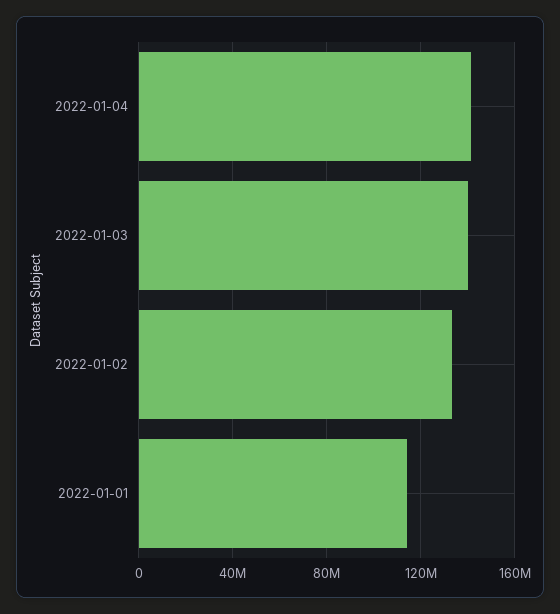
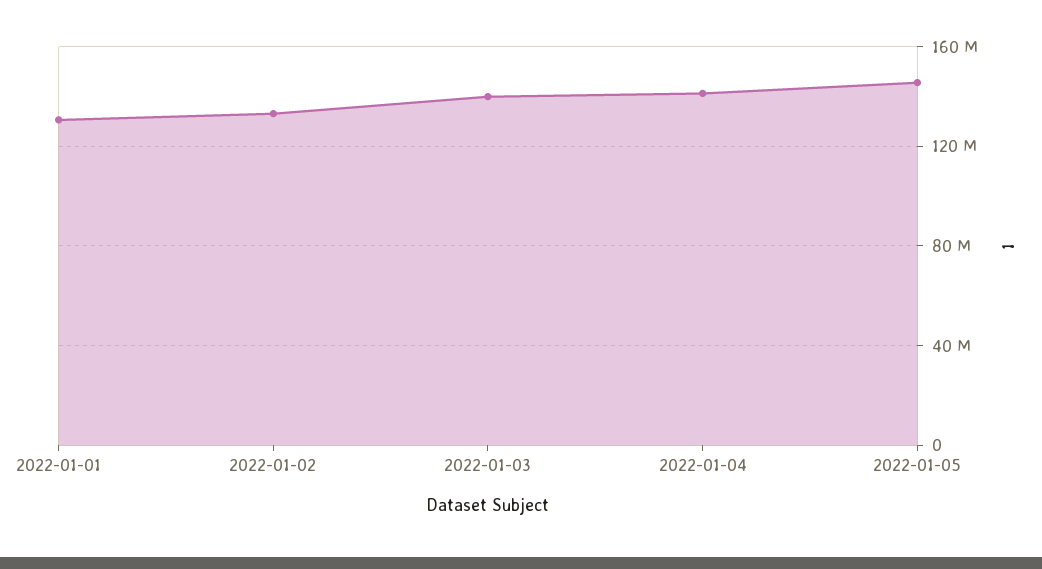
2022-01-01: 115000000 -> 130000000
2022-01-05: none -> 145000000

